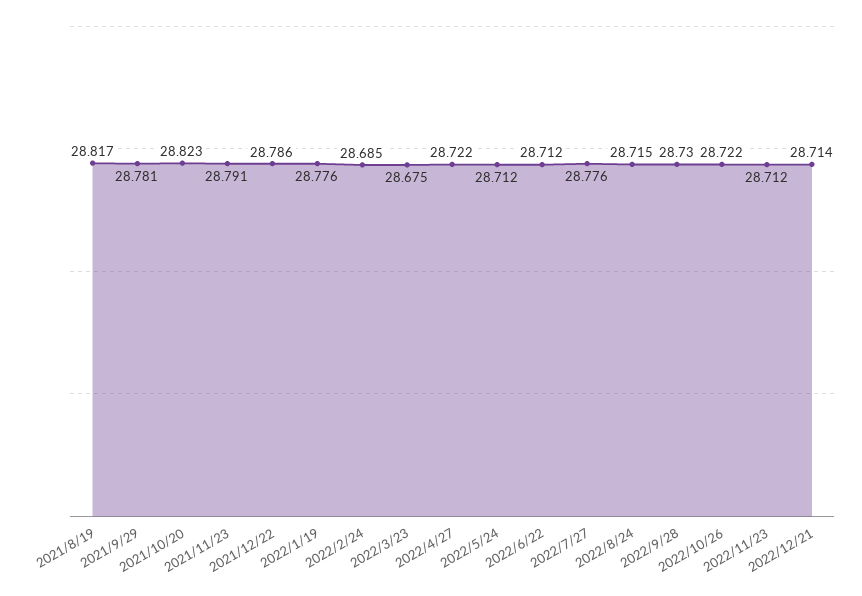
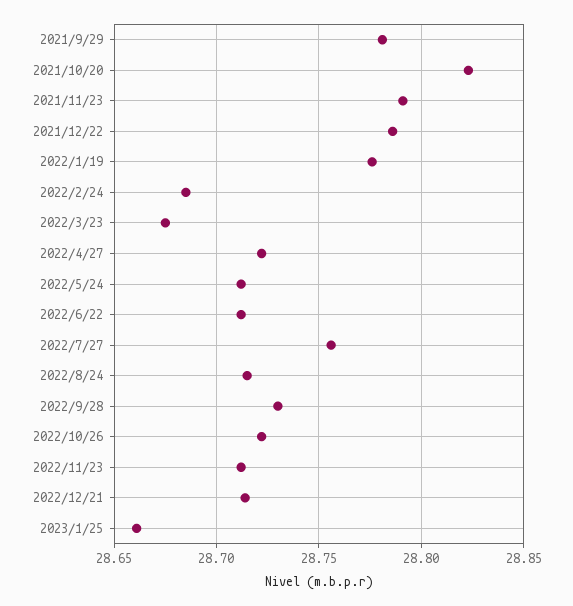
2021/8/19: 28.817 -> none
2022/7/27: 28.776 -> 28.755
2023/1/25: none -> 28.66

